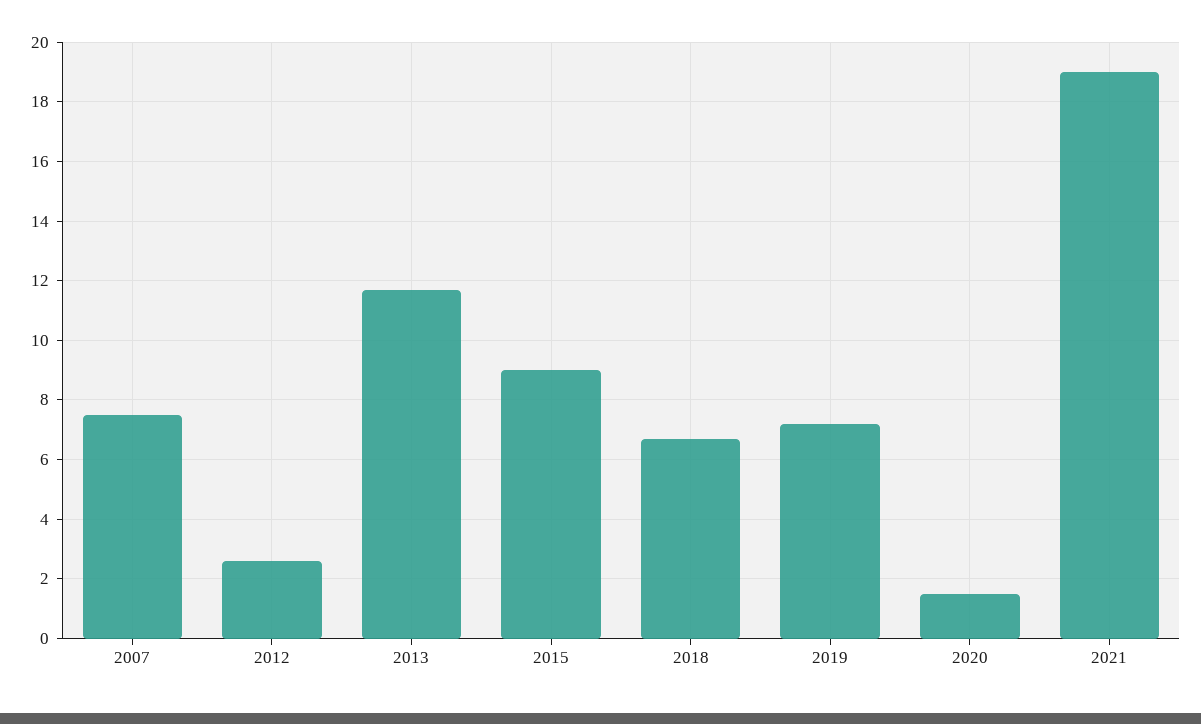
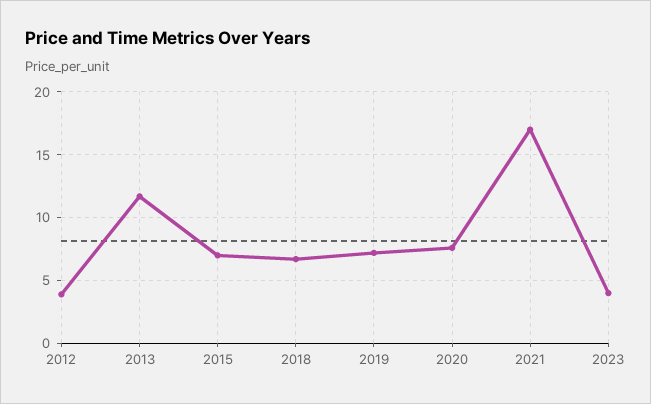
2007: 7.5 -> none
2012: 2.5 -> 4
2015: 9 -> 7
2020: 1.5 -> 7.5
2021: 19 -> 17
2023: none -> 4

